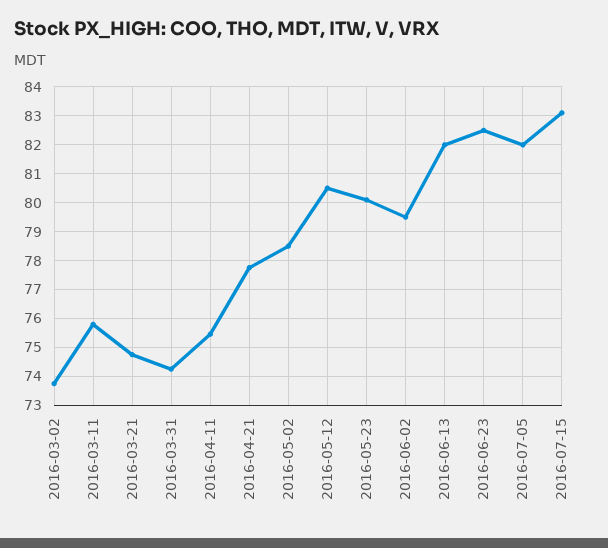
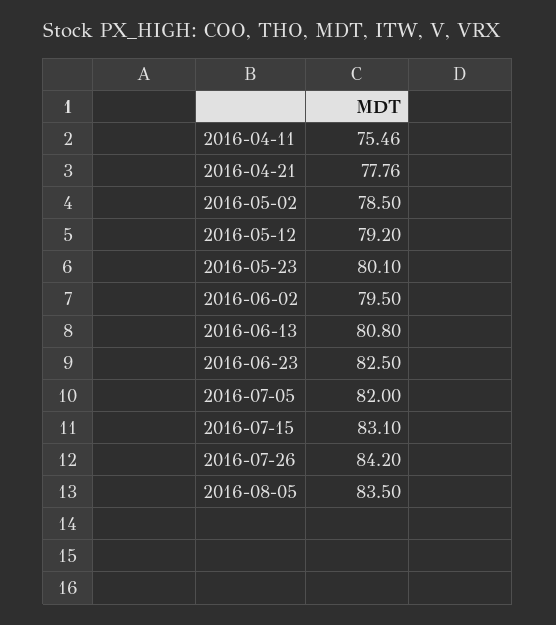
2016-03-02: 73.75 -> none
2016-03-11: 75.75 -> none
2016-03-21: 74.75 -> none
2016-03-31: 74.25 -> none
2016-05-12: 80.5 -> 79.2
2016-06-13: 82 -> 80.8
2016-07-26: none -> 84.2
2016-08-05: none -> 83.5

